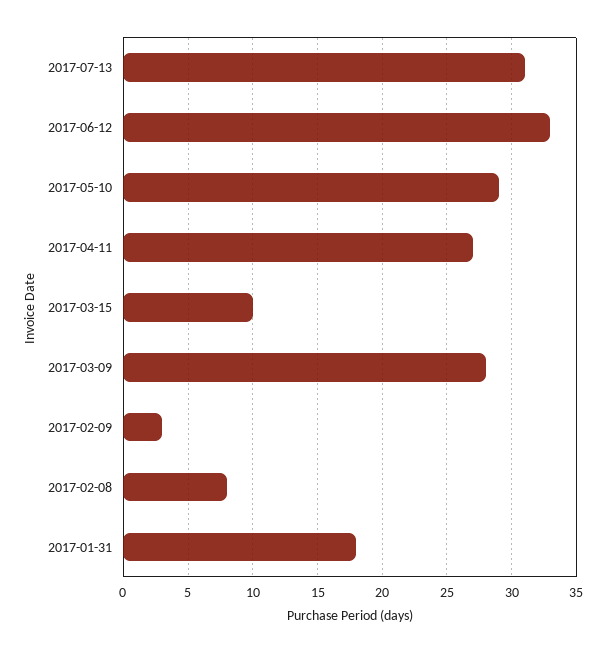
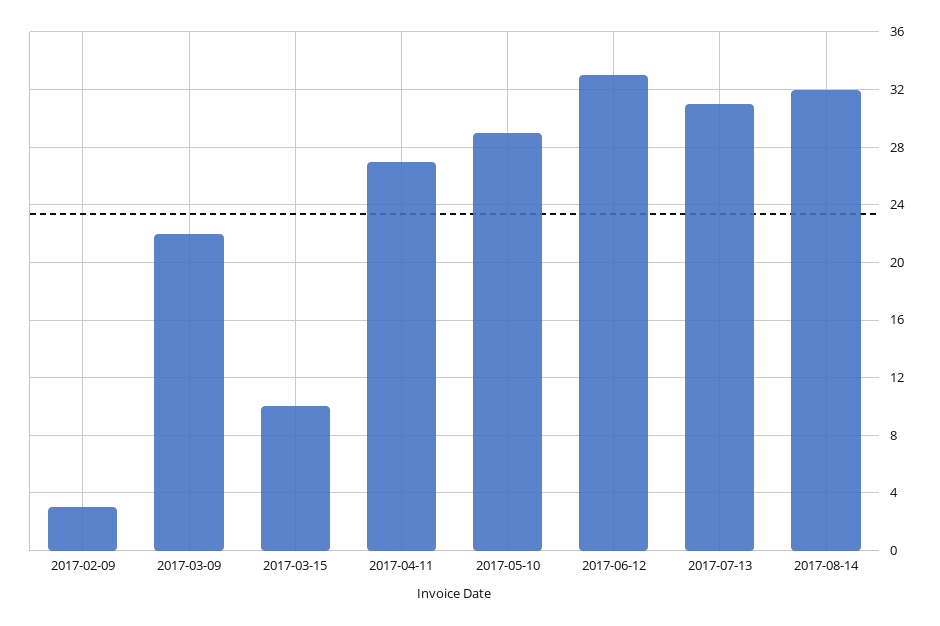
2017-03-09: 28 -> 22
2017-02-08: 8 -> none
2017-01-31: 18 -> none
2017-08-14: none -> 32

